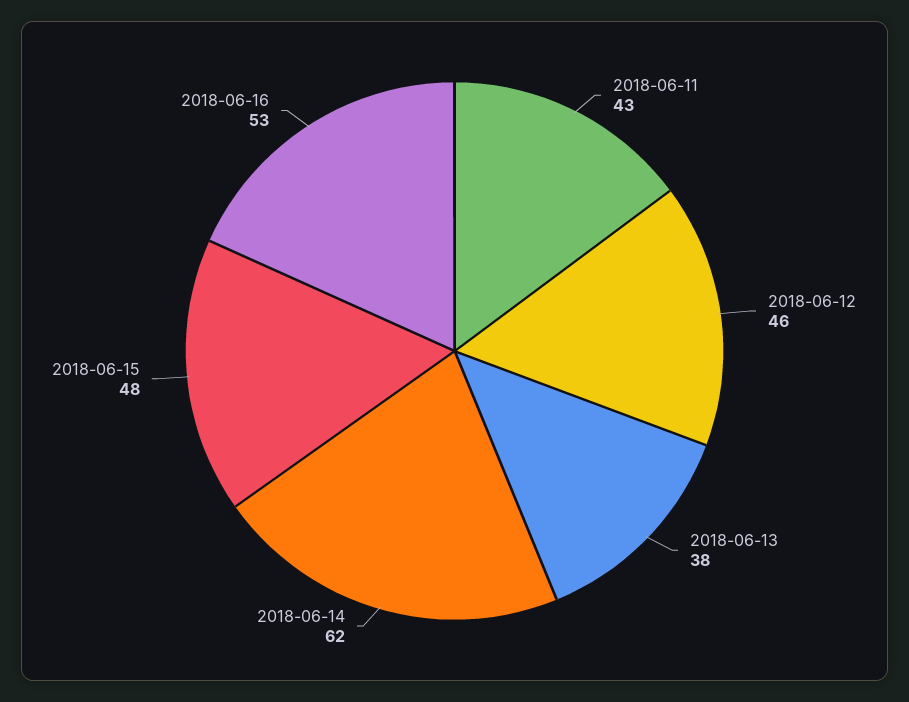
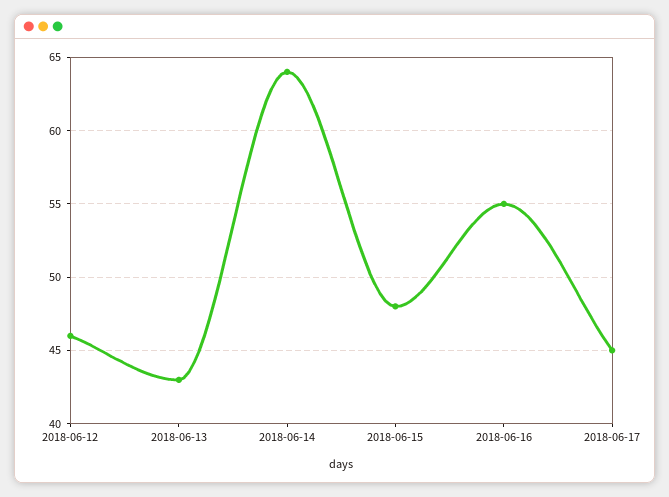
2018-06-11: 43 -> none
2018-06-13: 38 -> 43
2018-06-14: 62 -> 64
2018-06-16: 53 -> 55
2018-06-17: none -> 45

